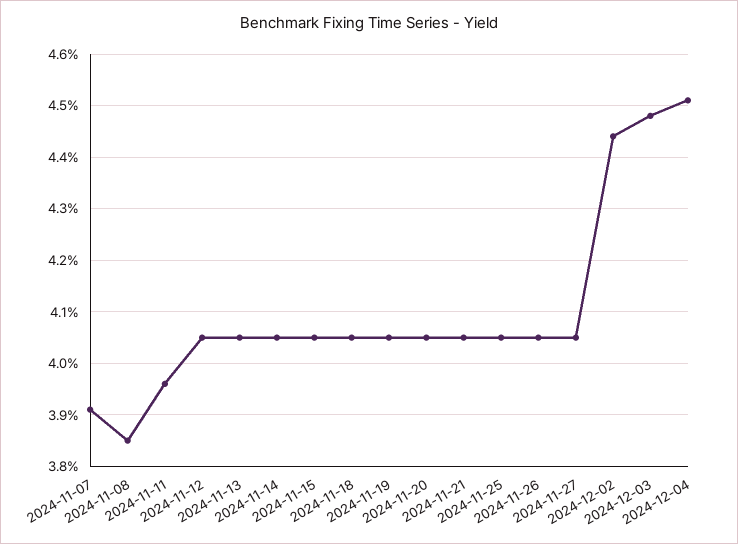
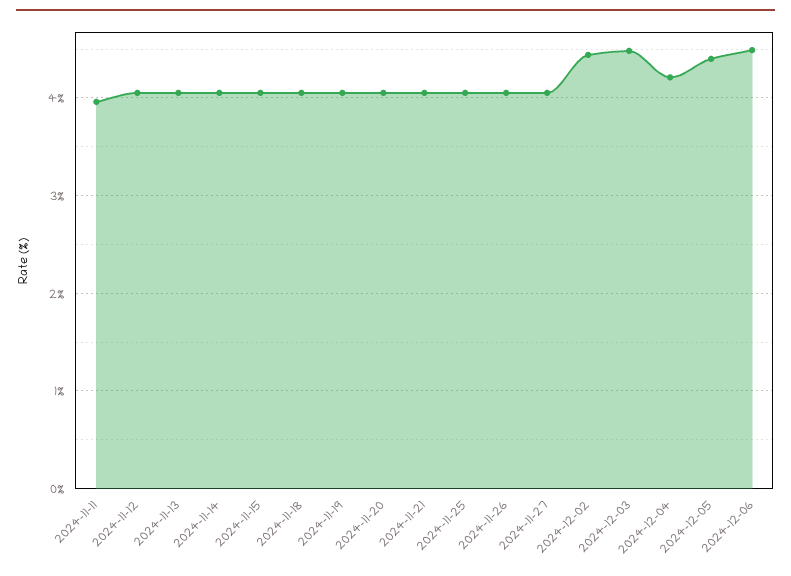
2024-11-07: 3.9 -> none
2024-11-08: 3.85 -> none
2024-12-04: 4.5 -> 4.2
2024-12-05: none -> 4.4
2024-12-06: none -> 4.5

